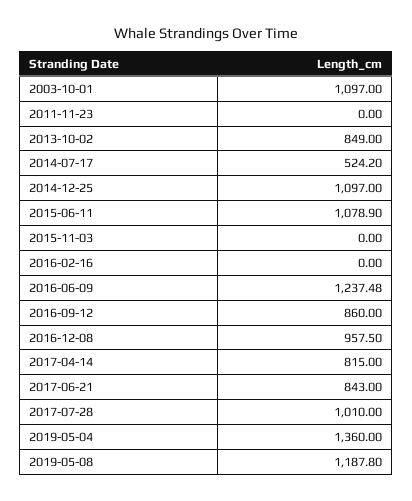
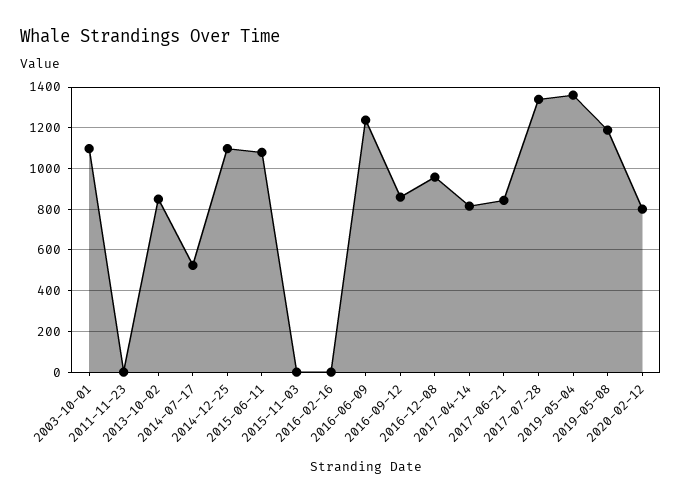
2017-07-28: 1010 -> 1350
2020-02-12: none -> 800

